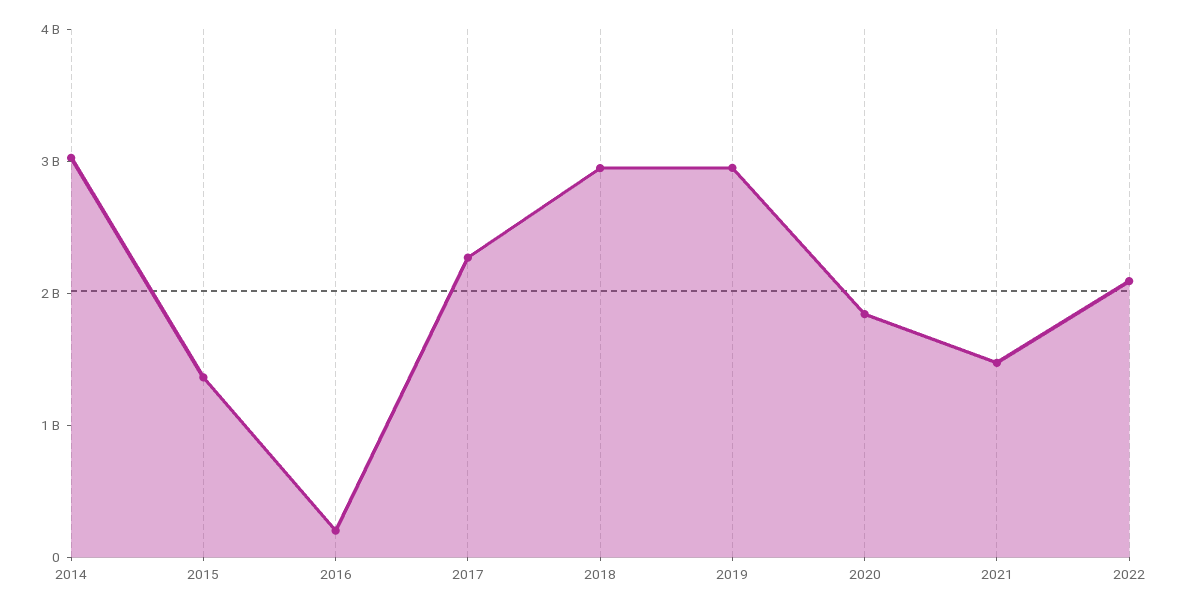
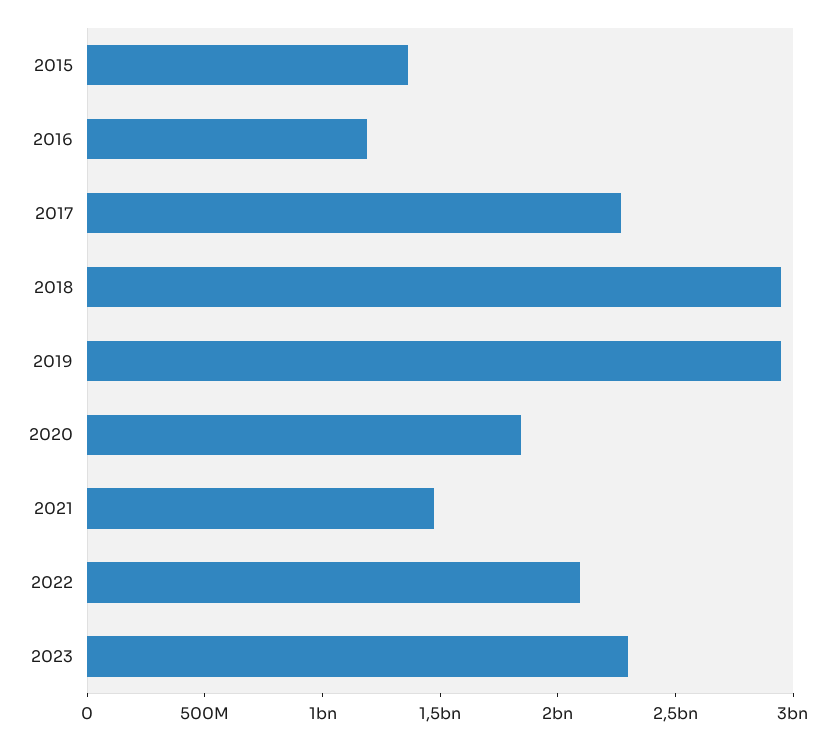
2014: 3000000000 -> none
2016: 200000000 -> 1200000000
2023: none -> 2300000000

